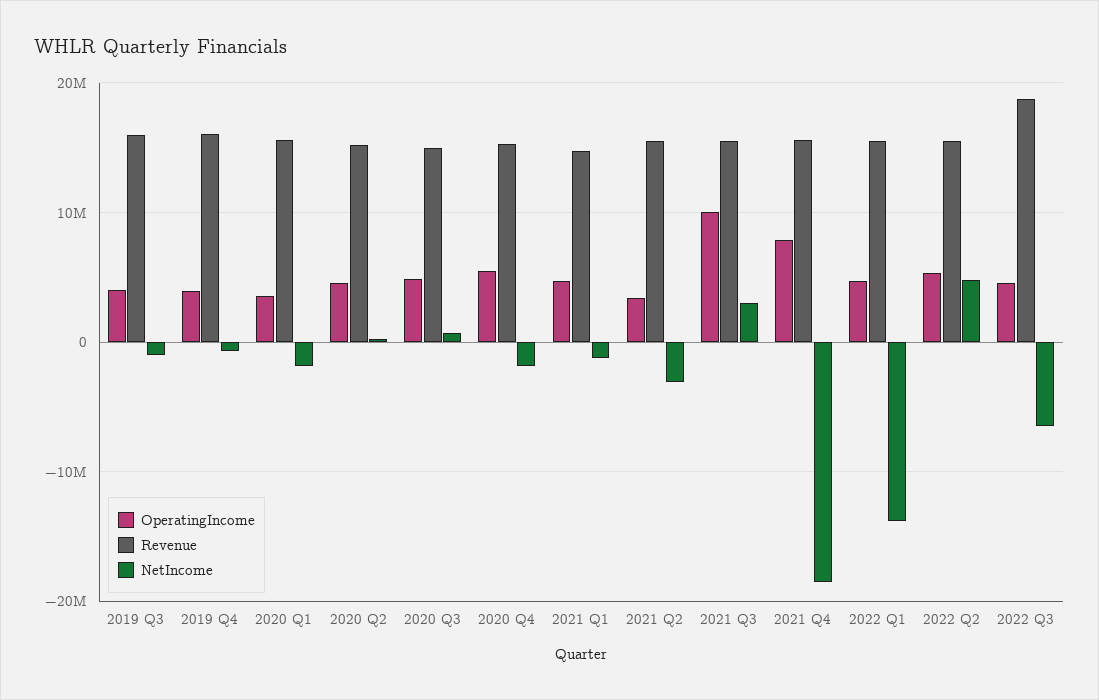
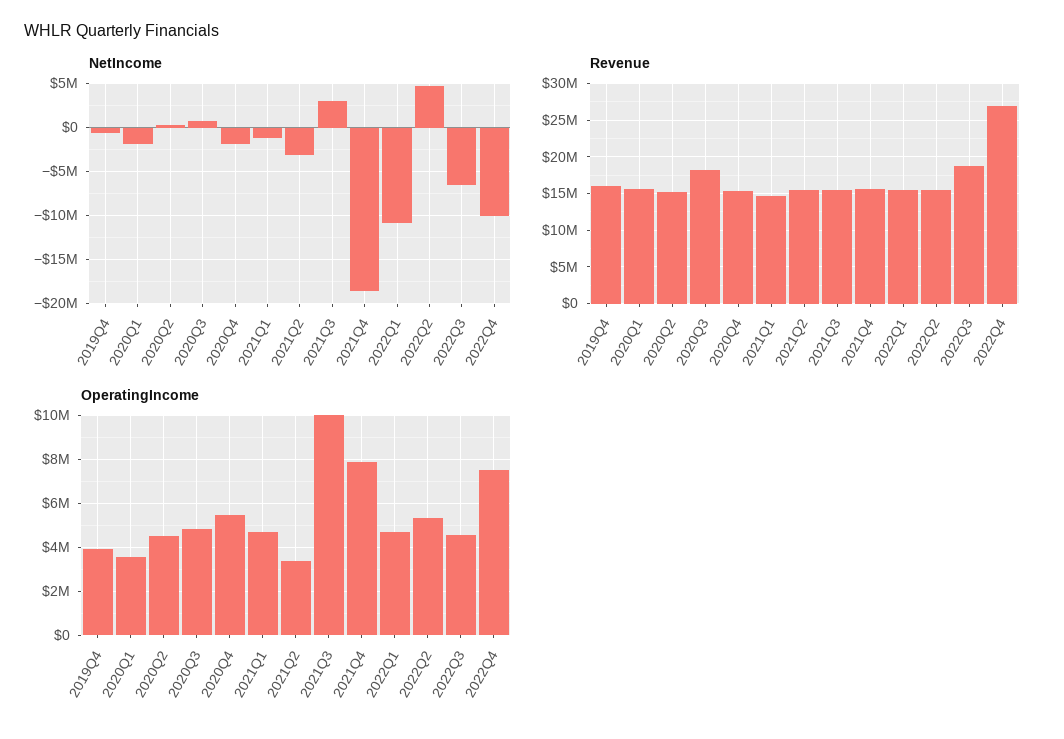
OperatingIncome, 2019 Q3: 4000000 -> none
Revenue, 2019 Q3: 16000000 -> none
NetIncome, 2019 Q3: -1000000 -> none
Revenue, 2020 Q3: 15000000 -> 18000000
NetIncome, 2022 Q1: -14000000 -> -11000000
NetIncome, 2022Q4: none -> -10000000
Revenue, 2022Q4: none -> 27000000
OperatingIncome, 2022Q4: none -> 7500000

